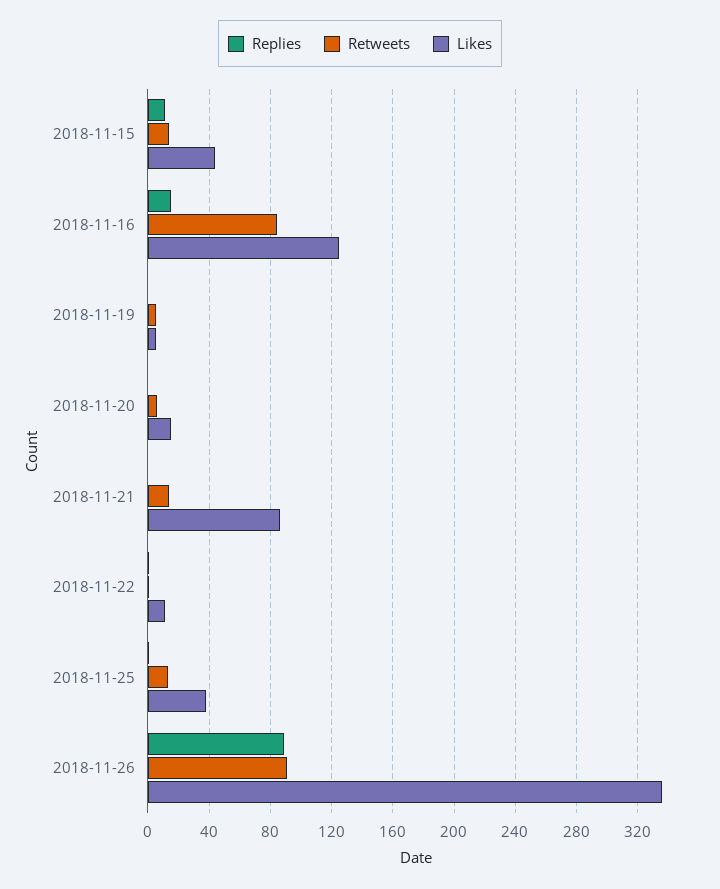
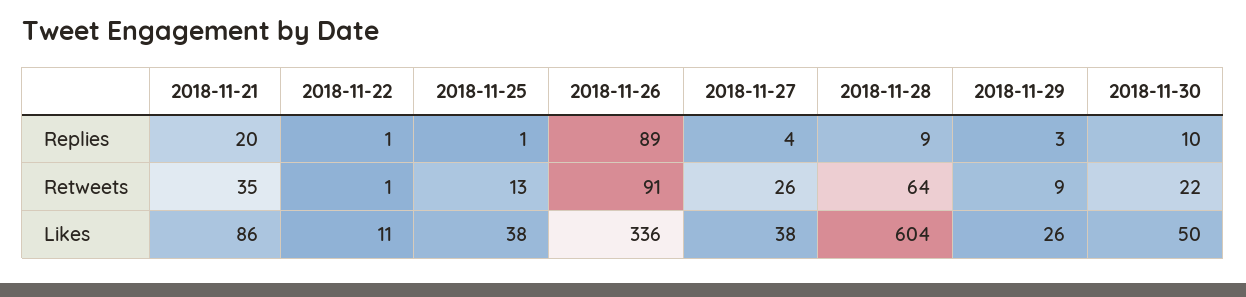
Replies, 2018-11-15: 10 -> none
Retweets, 2018-11-15: 15 -> none
Likes, 2018-11-15: 45 -> none
Replies, 2018-11-16: 15 -> none
Retweets, 2018-11-16: 85 -> none
Likes, 2018-11-16: 125 -> none
Replies, 2018-11-19: 0 -> none
Retweets, 2018-11-19: 5 -> none
Likes, 2018-11-19: 5 -> none
Replies, 2018-11-20: 0 -> none
Retweets, 2018-11-20: 5 -> none
Likes, 2018-11-20: 15 -> none
Replies, 2018-11-21: 0 -> 20
Retweets, 2018-11-21: 15 -> 35
Replies, 2018-11-27: none -> 4
Replies, 2018-11-28: none -> 9
Replies, 2018-11-29: none -> 3
Replies, 2018-11-30: none -> 10
Retweets, 2018-11-27: none -> 26
Retweets, 2018-11-28: none -> 64
Retweets, 2018-11-29: none -> 9
Retweets, 2018-11-30: none -> 22
Likes, 2018-11-27: none -> 38
Likes, 2018-11-28: none -> 604
Likes, 2018-11-29: none -> 26
Likes, 2018-11-30: none -> 50

